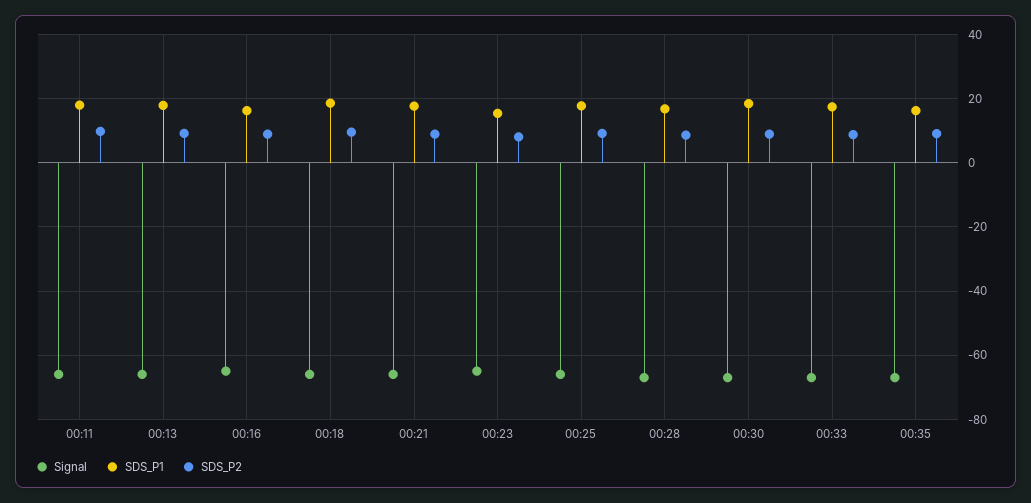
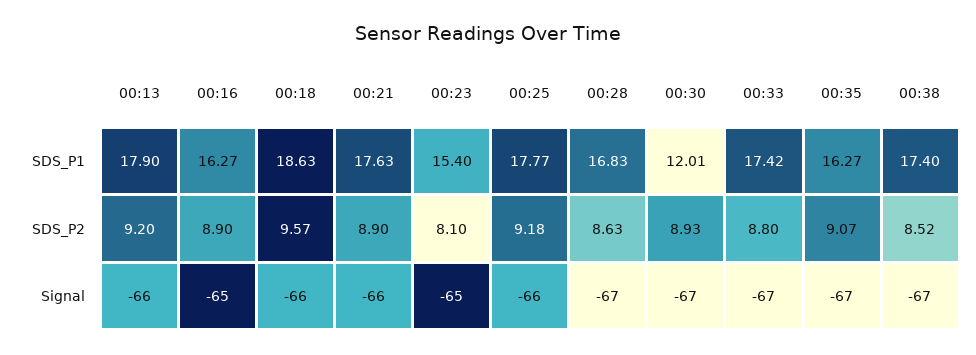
Signal, 00:11: -66 -> none
SDS_P1, 00:11: 18 -> none
SDS_P2, 00:11: 10 -> none
SDS_P1, 00:30: 18 -> 12.01
SDS_P1, 00:38: none -> 17.4
SDS_P2, 00:38: none -> 8.52
Signal, 00:38: none -> -67

